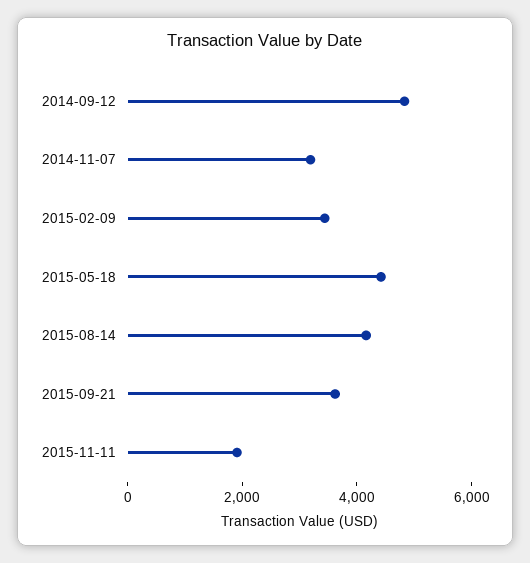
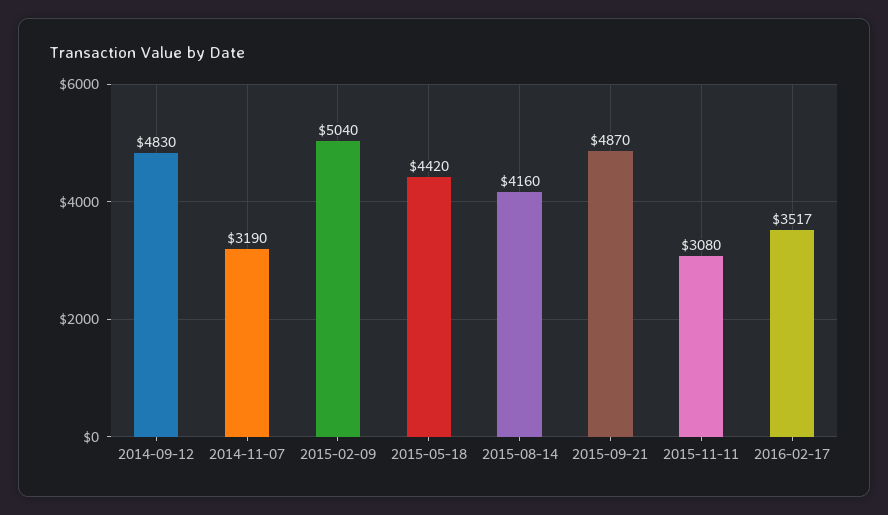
2015-02-09: 3500 -> 5040
2015-09-21: 3500 -> 4870
2015-11-11: 2000 -> 3080
2016-02-17: none -> 3517

